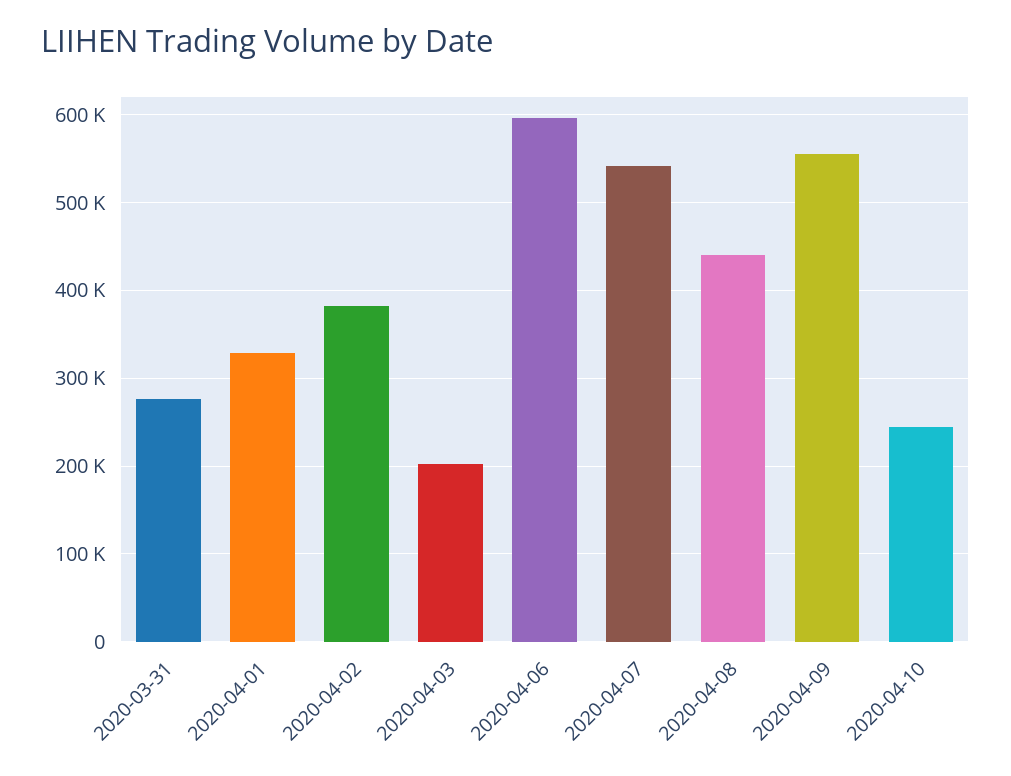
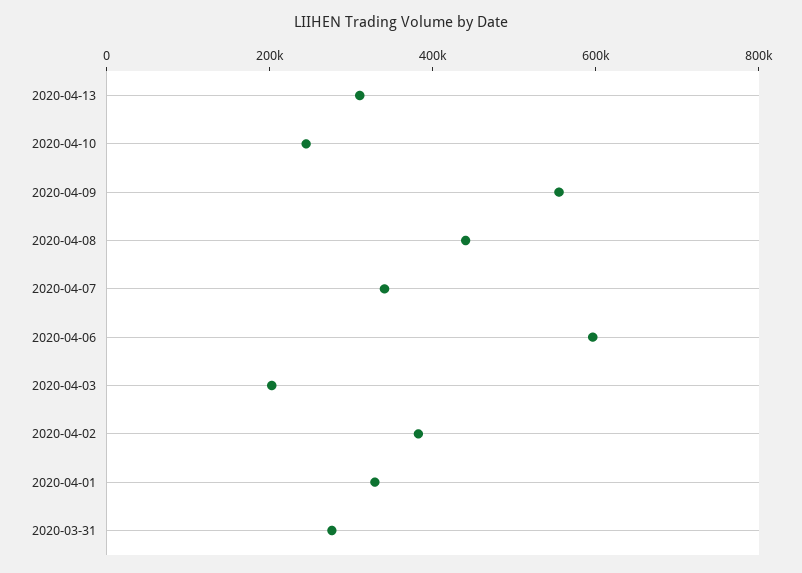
2020-04-07: 540000 -> 350000
2020-04-13: none -> 300000

